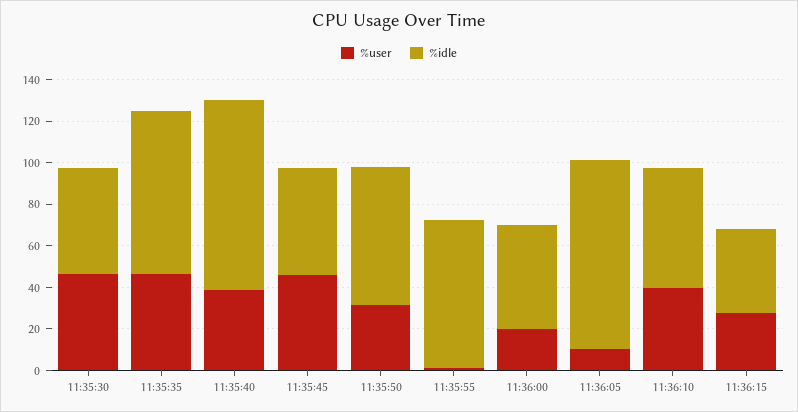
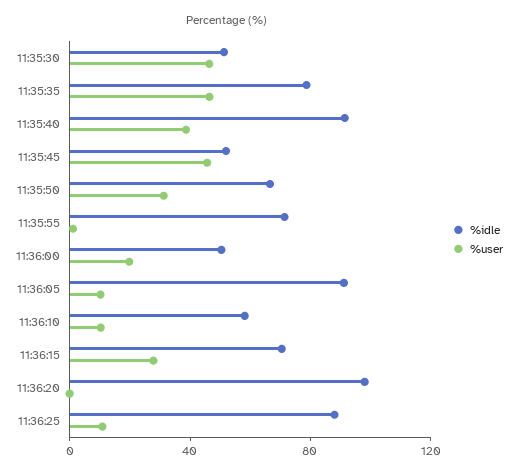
%user, 11:36:10: 40 -> 10
%idle, 11:36:15: 40 -> 70
%idle, 11:36:20: none -> 100
%user, 11:36:20: none -> 0
%idle, 11:36:25: none -> 90
%user, 11:36:25: none -> 10

